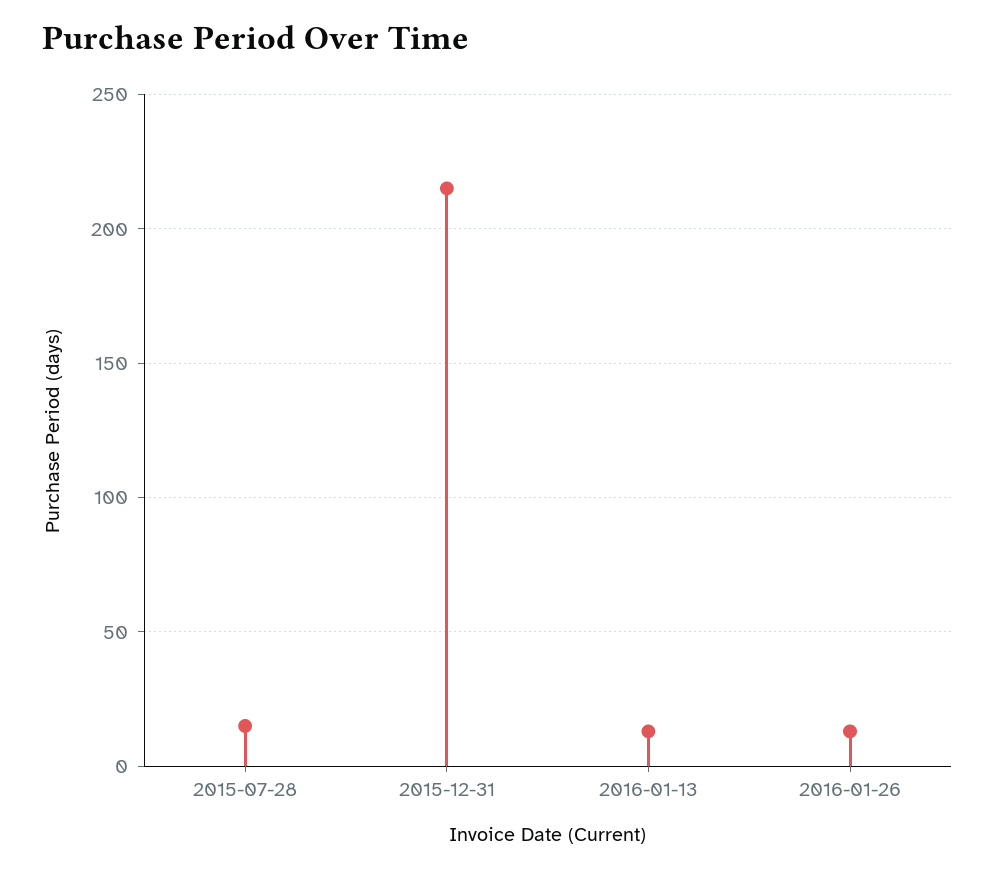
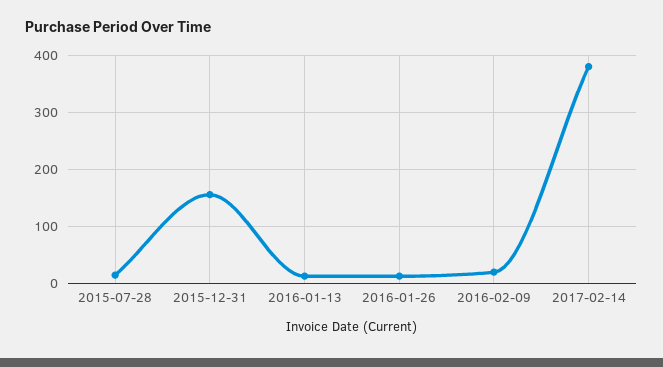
2015-12-31: 215 -> 160
2016-02-09: none -> 20
2017-02-14: none -> 380

